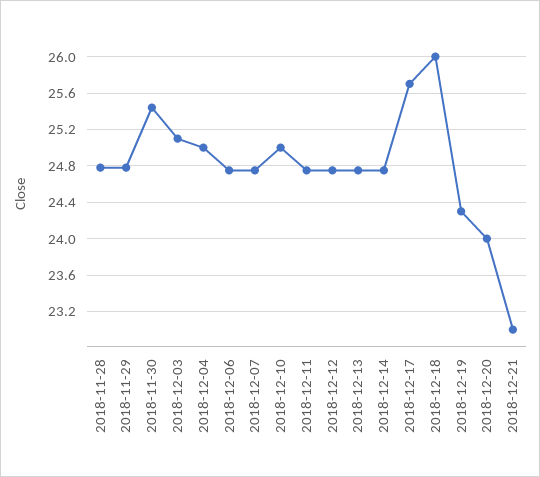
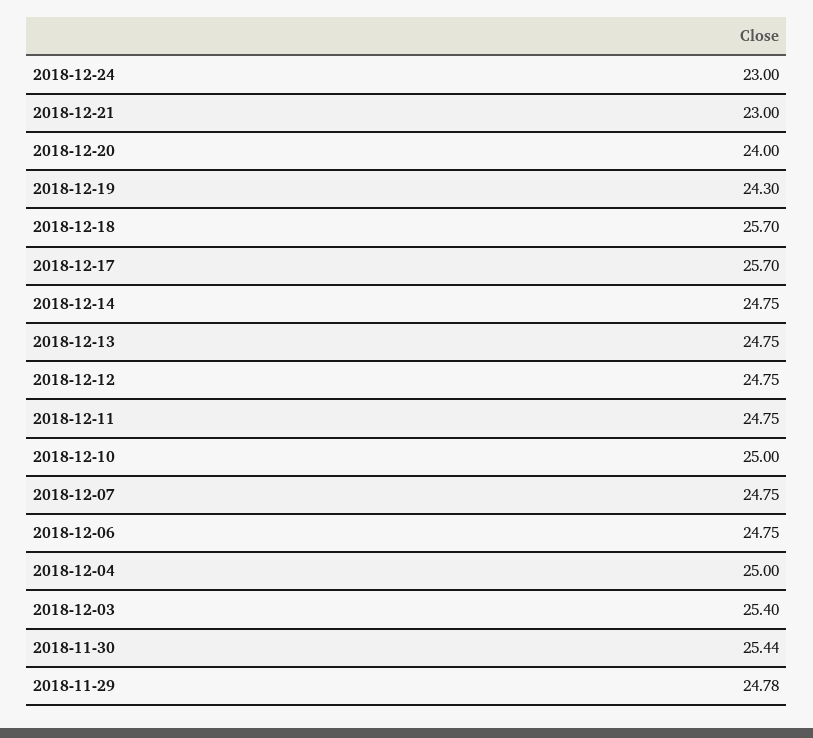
2018-11-28: 24.8 -> none
2018-12-03: 25.1 -> 25.4
2018-12-18: 26 -> 25.7
2018-12-24: none -> 23

